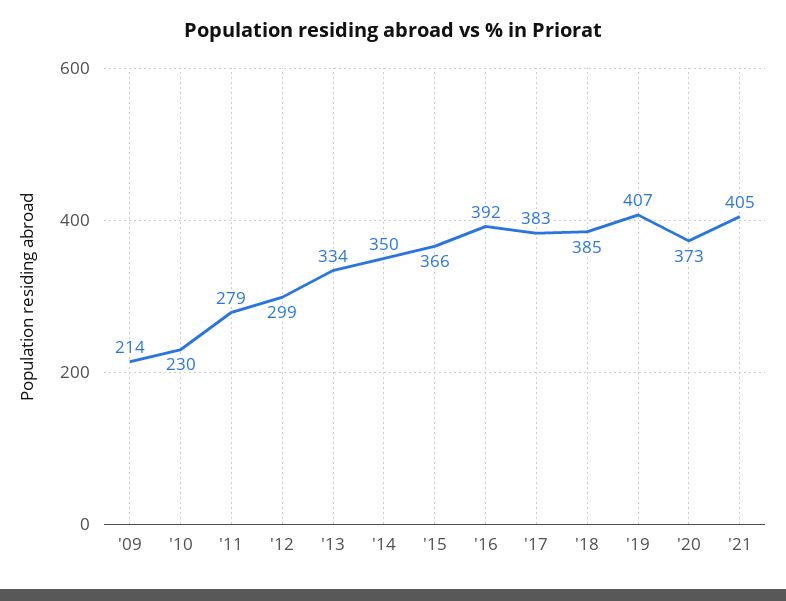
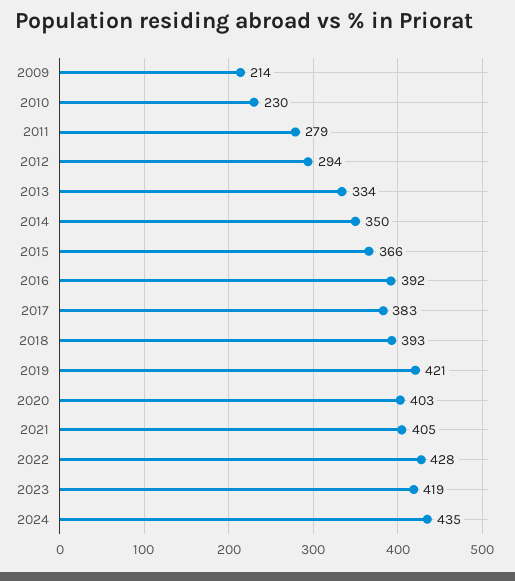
'12: 299 -> 294
'18: 385 -> 393
'19: 407 -> 421
'20: 373 -> 403
2022: none -> 428
2023: none -> 419
2024: none -> 435

